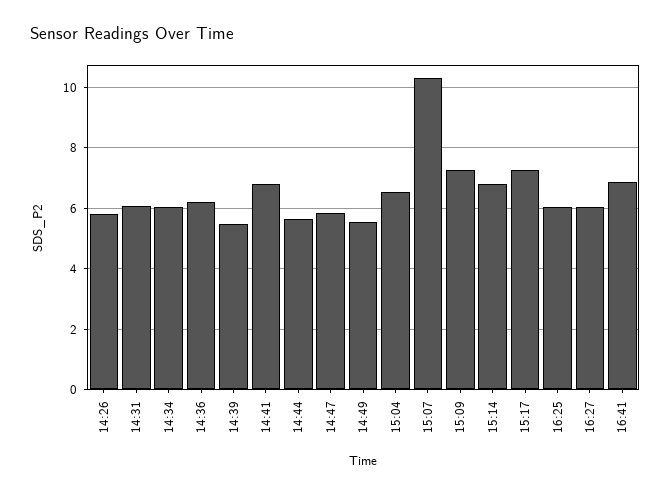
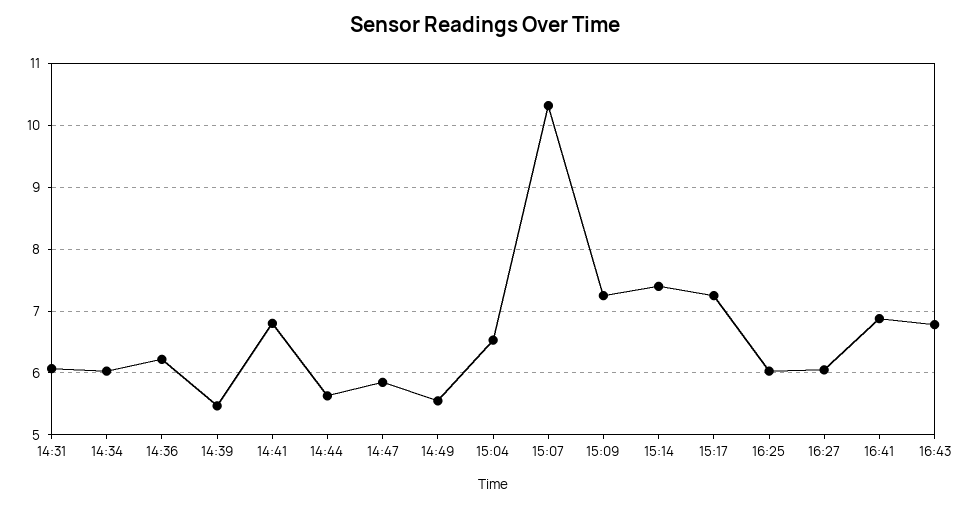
14:26: 5.8 -> none
15:14: 6.8 -> 7.4
16:43: none -> 6.8

